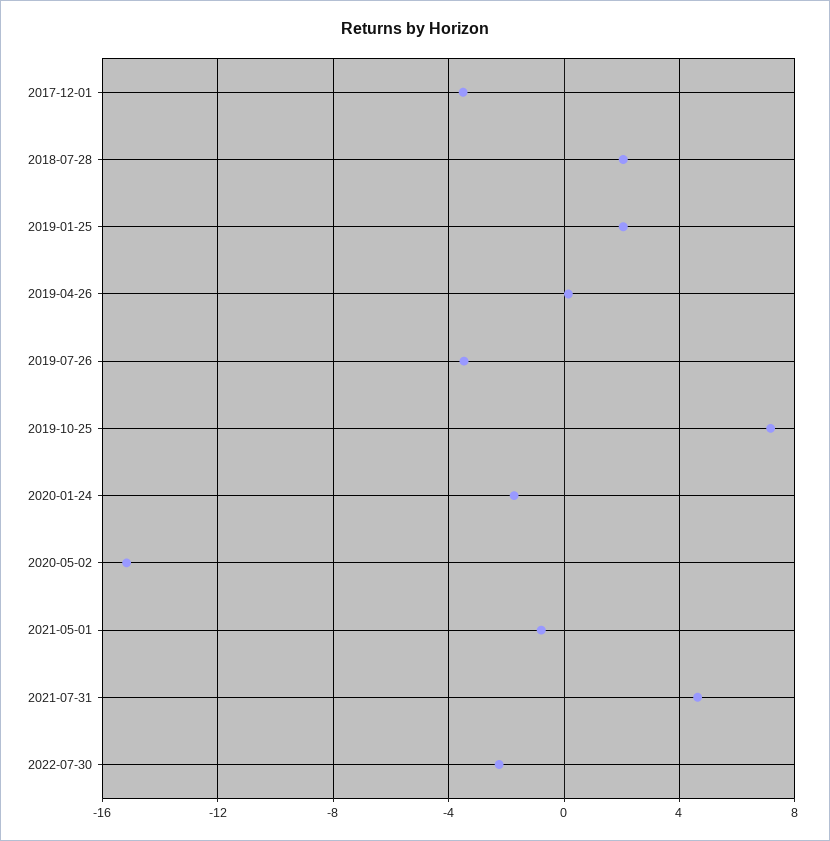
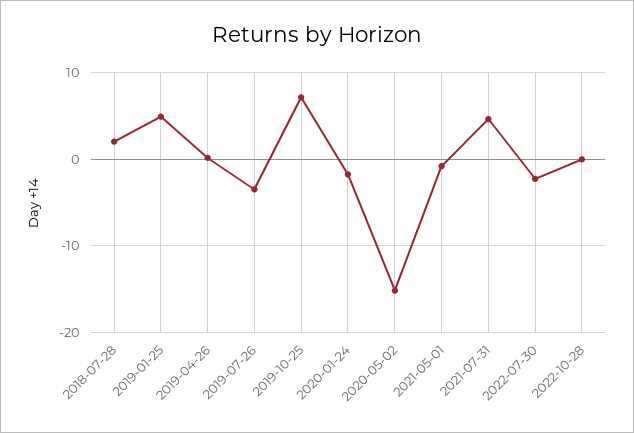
2017-12-01: -3.5 -> none
2019-01-25: 2 -> 5
2022-10-28: none -> 0

